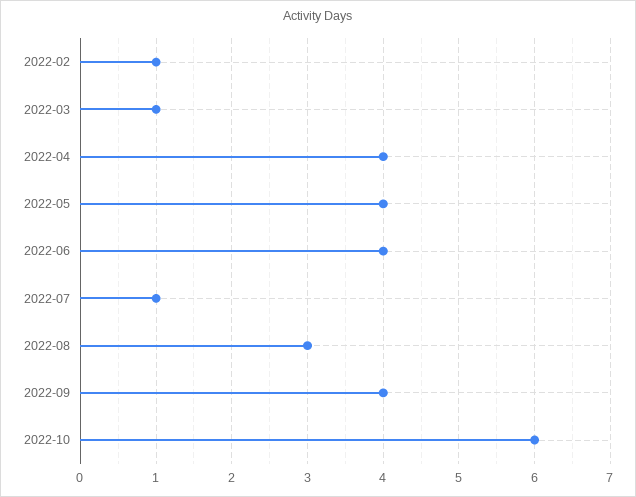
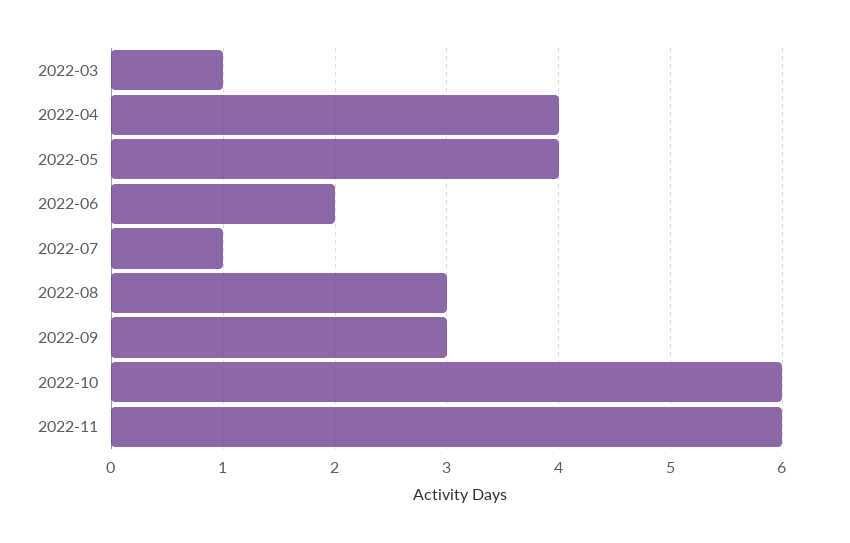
2022-02: 1 -> none
2022-06: 4 -> 2
2022-09: 4 -> 3
2022-11: none -> 6

